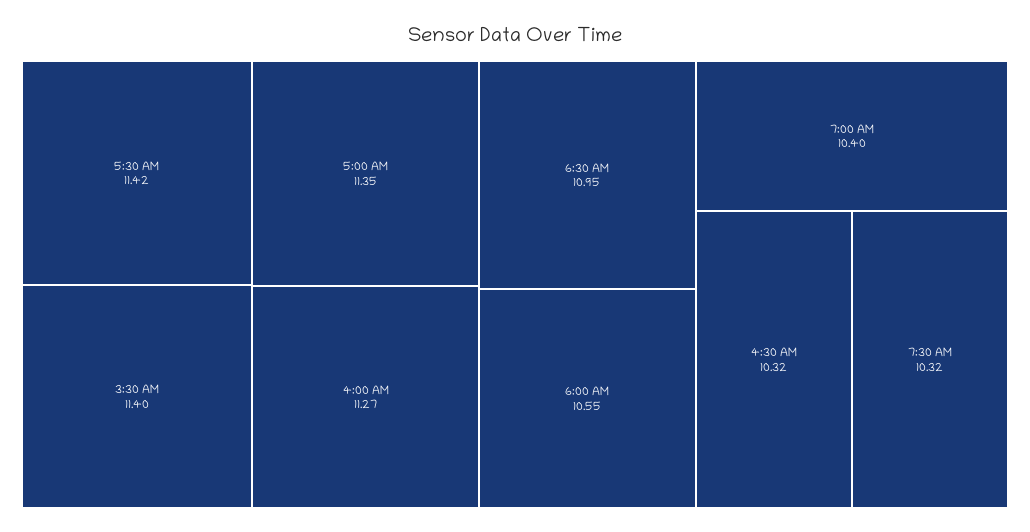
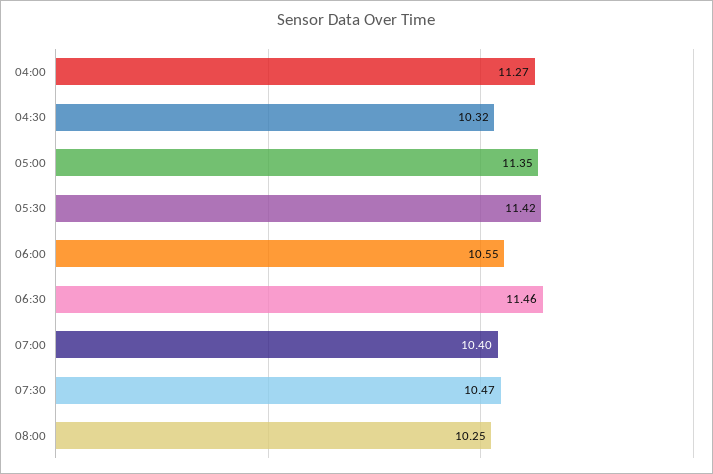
3:30 AM: 11.4 -> none
6:30 AM: 10.95 -> 11.46
7:30 AM: 10.32 -> 10.47
08:00: none -> 10.25

